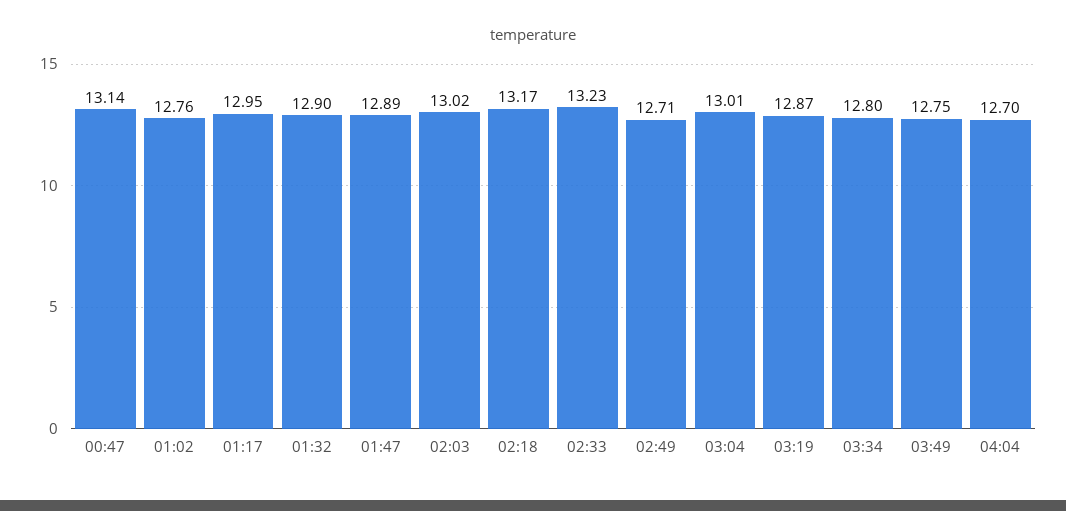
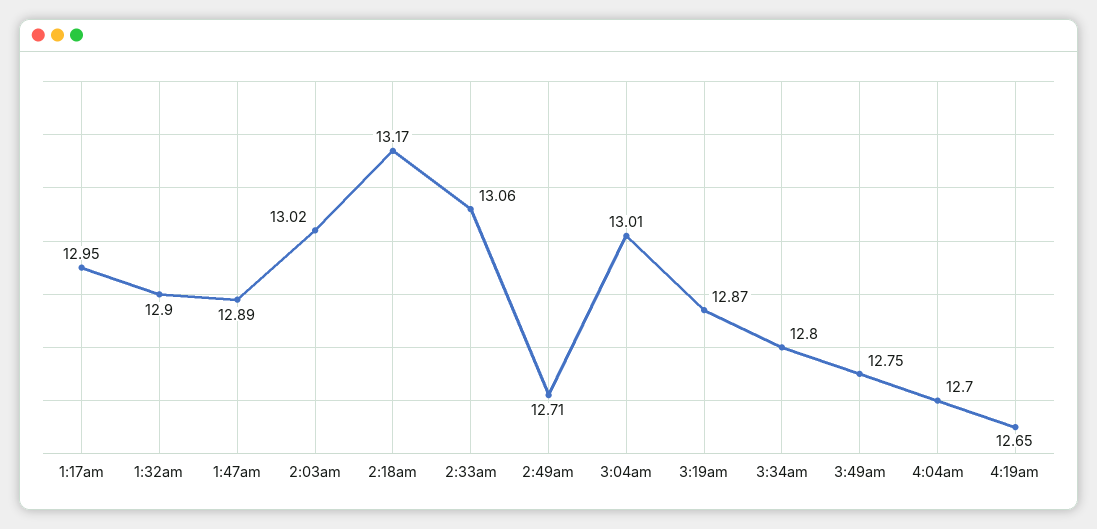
00:47: 13.14 -> none
01:02: 12.76 -> none
02:33: 13.23 -> 13.06
4:19am: none -> 12.65

